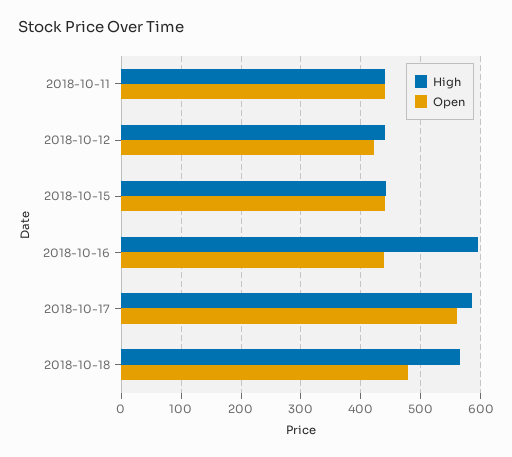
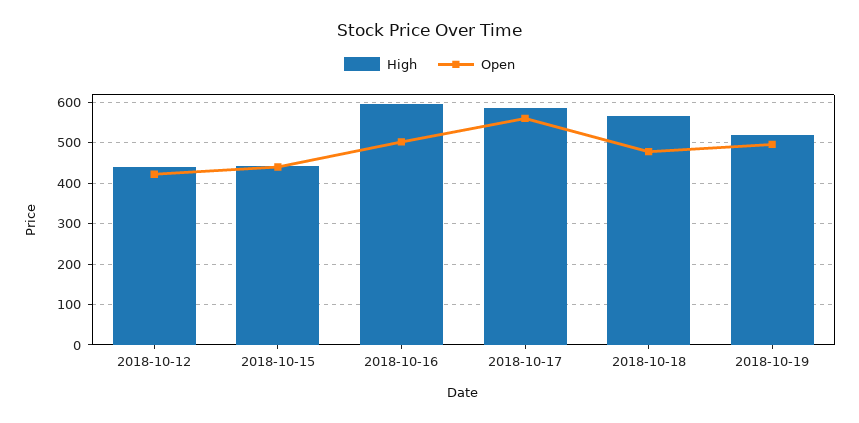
High, 2018-10-11: 440 -> none
Open, 2018-10-11: 440 -> none
Open, 2018-10-16: 440 -> 500
High, 2018-10-19: none -> 520
Open, 2018-10-19: none -> 500

